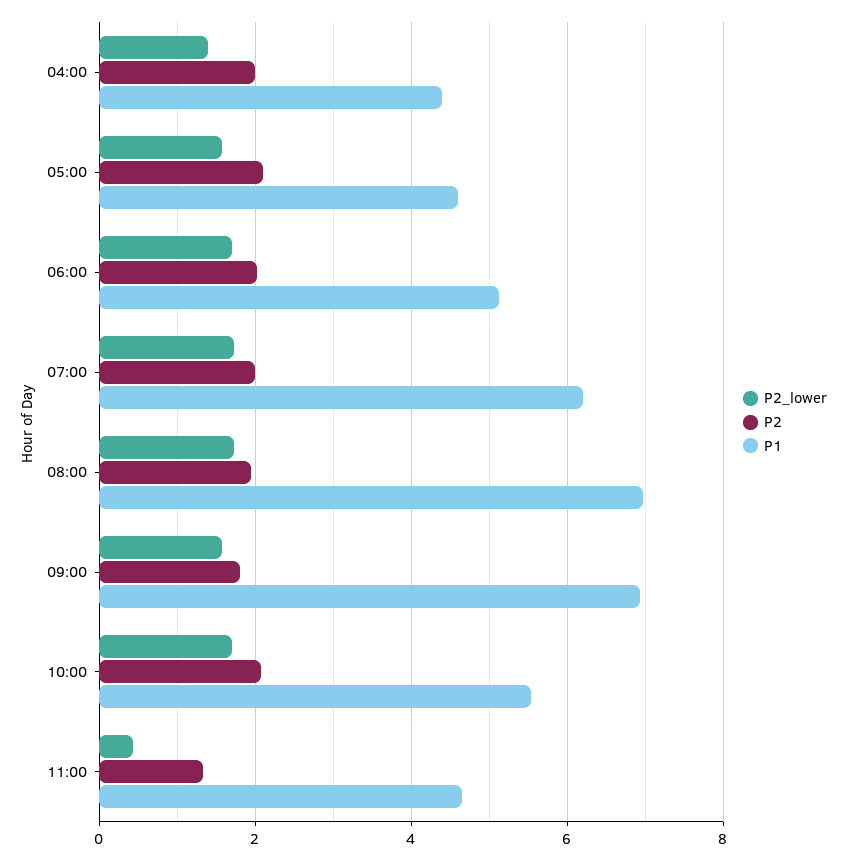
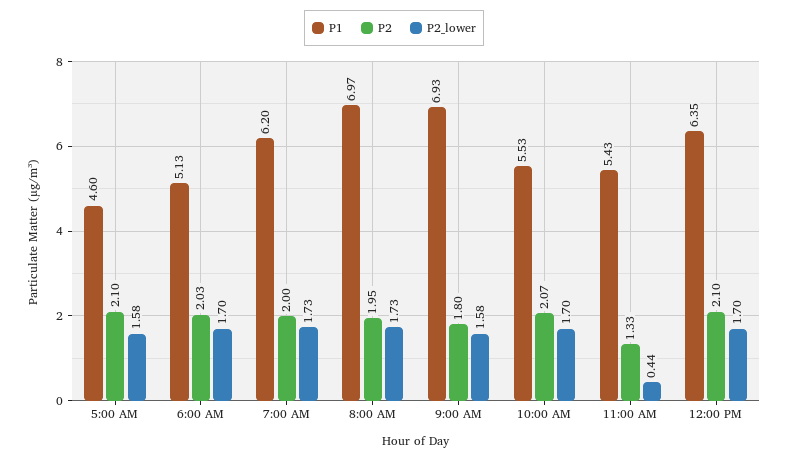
P2_lower, 04:00: 1.4 -> none
P2, 04:00: 2 -> none
P1, 04:00: 4.4 -> none
P1, 11:00: 4.6 -> 5.43
P1, 12:00 PM: none -> 6.35
P2, 12:00 PM: none -> 2.1
P2_lower, 12:00 PM: none -> 1.7

